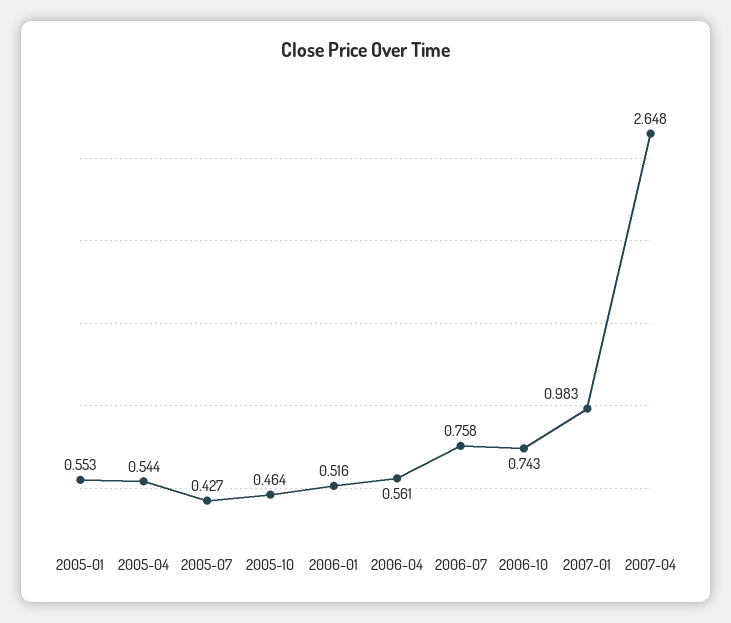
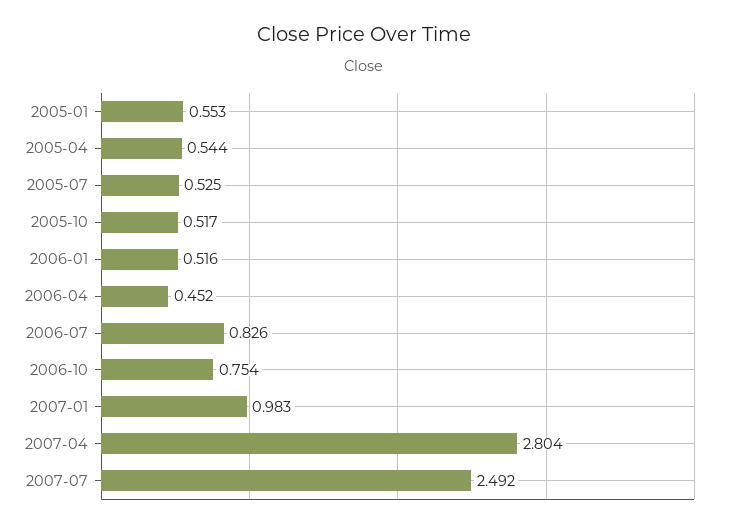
2005-07: 0.427 -> 0.525
2005-10: 0.464 -> 0.517
2006-04: 0.561 -> 0.452
2006-07: 0.758 -> 0.826
2006-10: 0.743 -> 0.754
2007-04: 2.648 -> 2.804
2007-07: none -> 2.492

